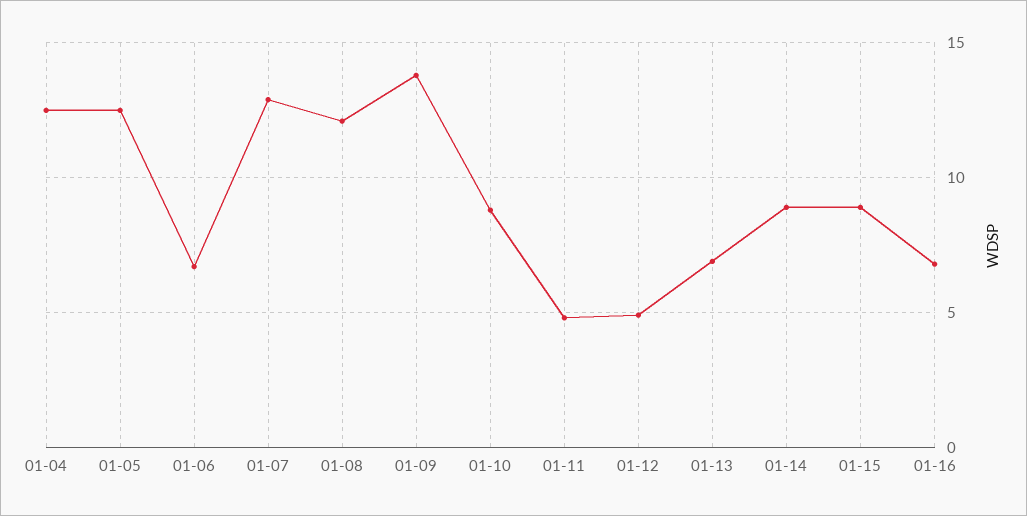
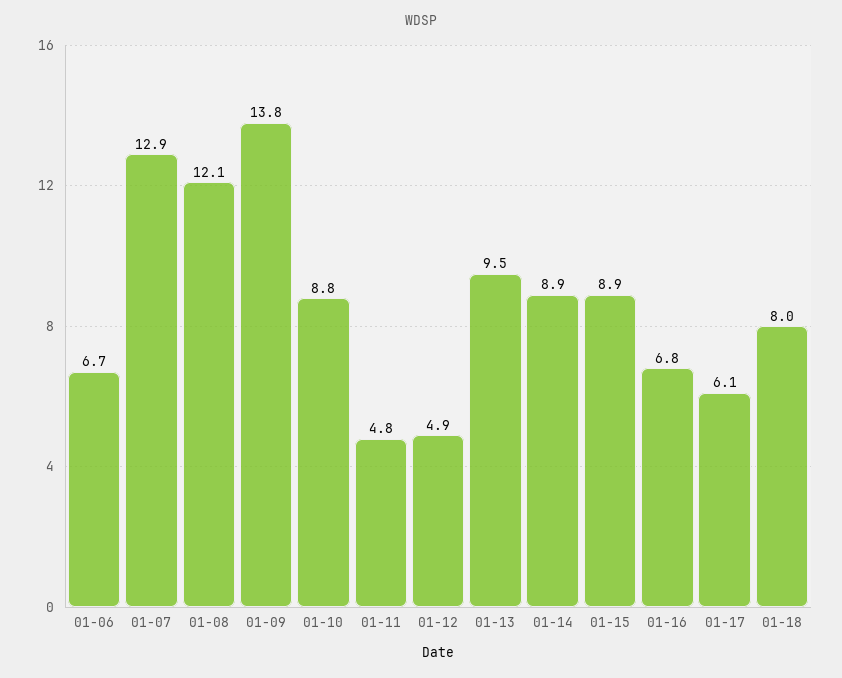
01-04: 12.5 -> none
01-05: 12.5 -> none
01-13: 7 -> 9.5
01-17: none -> 6.1
01-18: none -> 8

